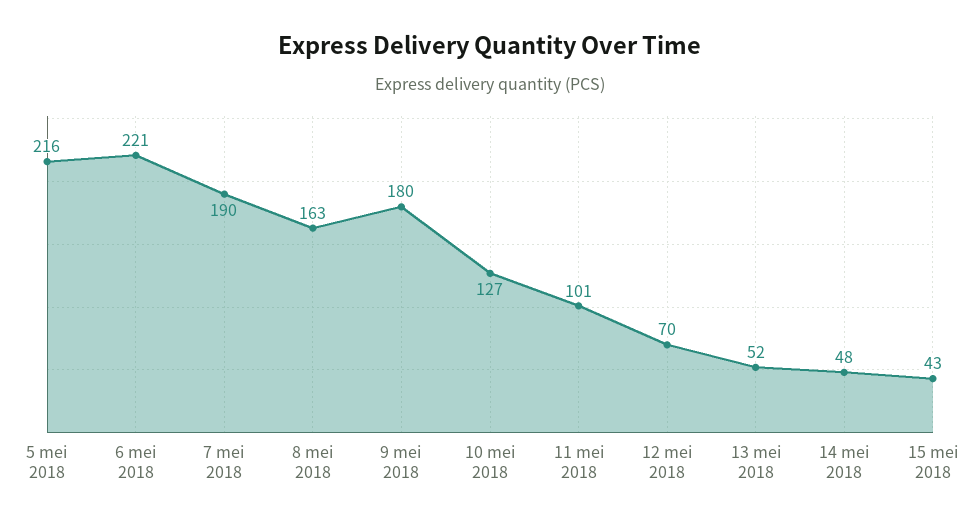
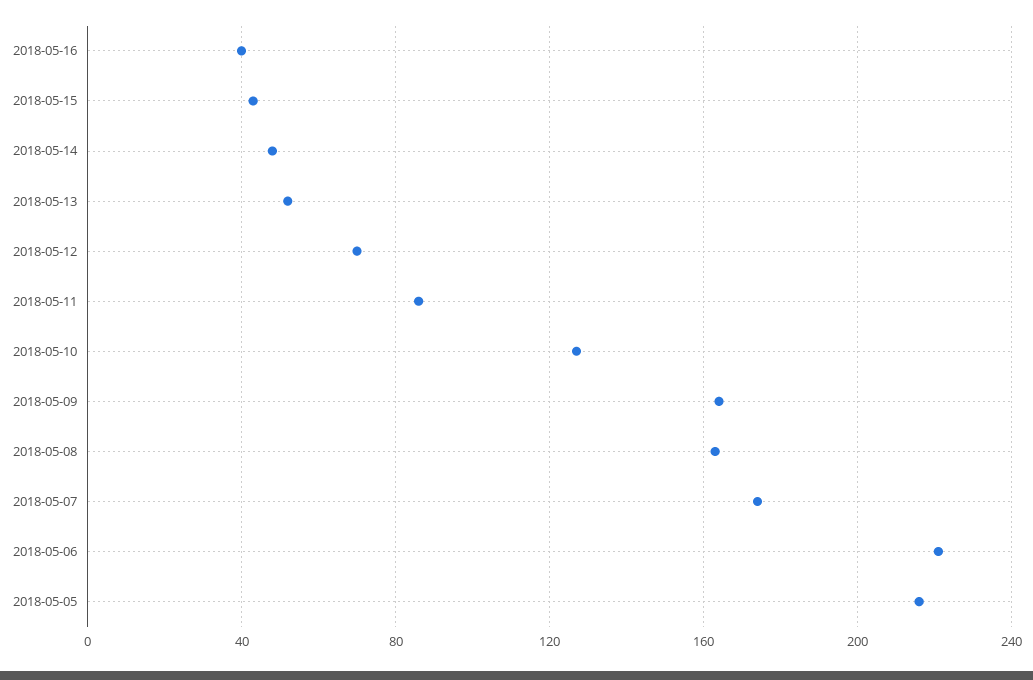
7 mei 2018: 190 -> 175
9 mei 2018: 180 -> 165
11 mei 2018: 101 -> 85
2018-05-16: none -> 40

